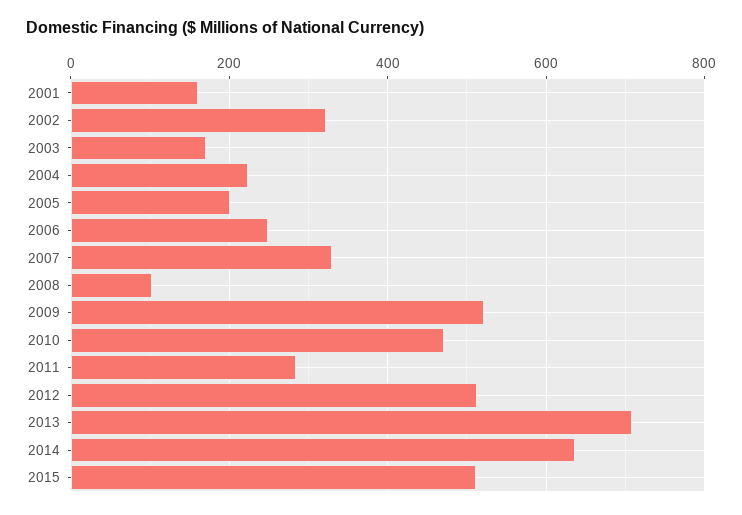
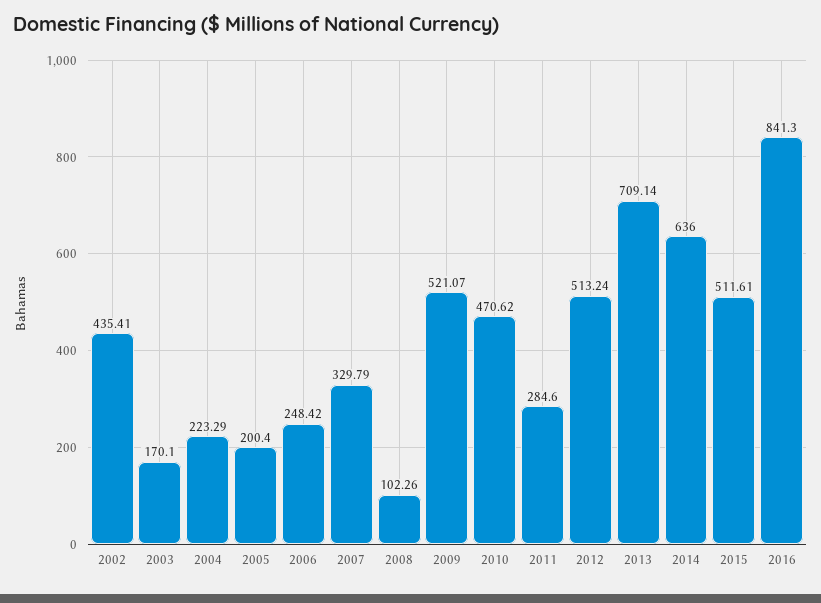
2001: 160 -> none
2002: 320 -> 435.41
2016: none -> 841.3

